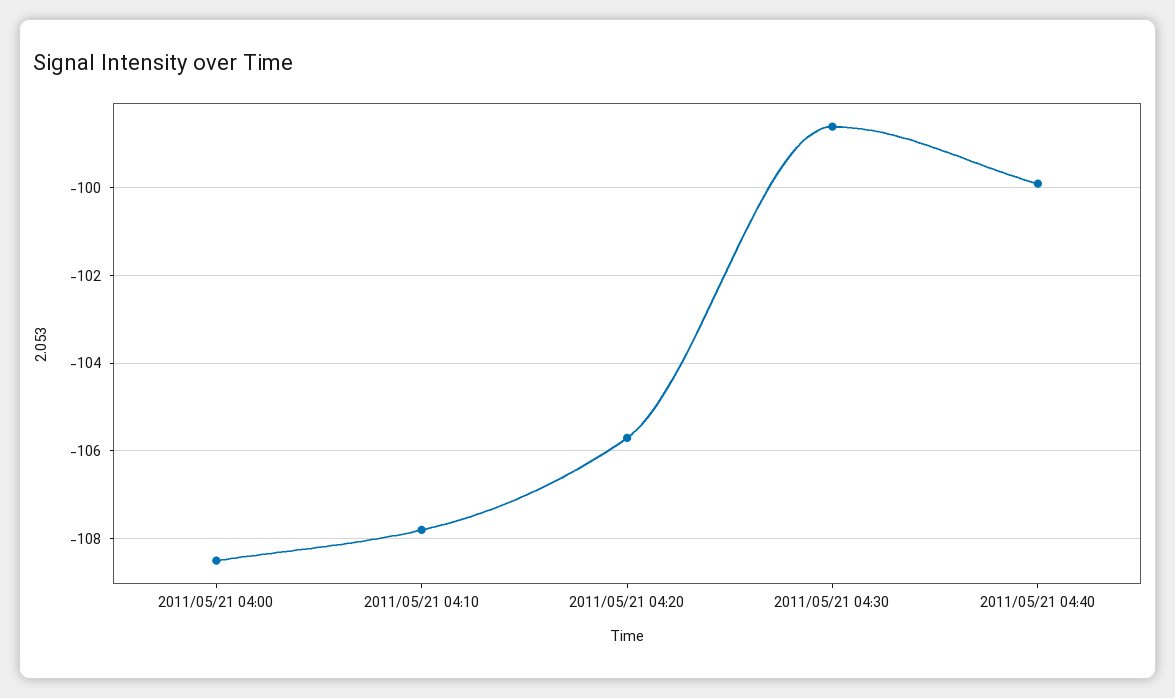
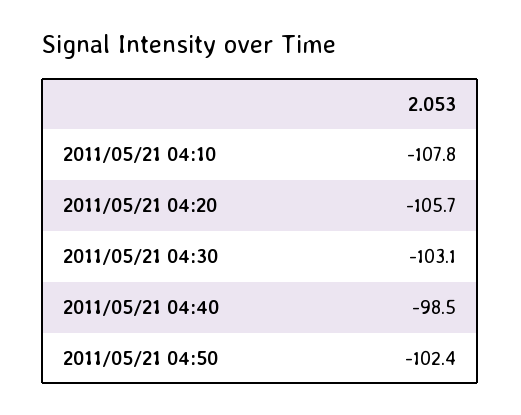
2011/05/21 04:00: -108.5 -> none
2011/05/21 04:30: -98.5 -> -103.1
2011/05/21 04:40: -100 -> -98.5
2011/05/21 04:50: none -> -102.4

